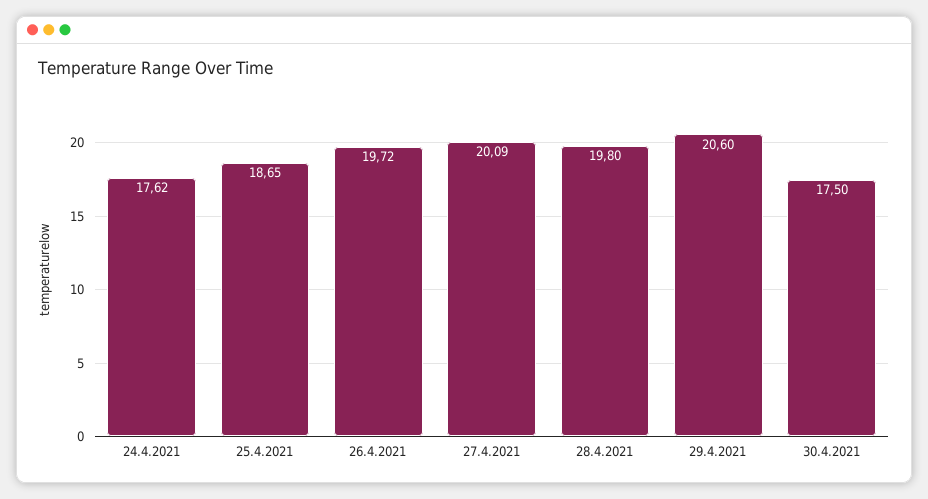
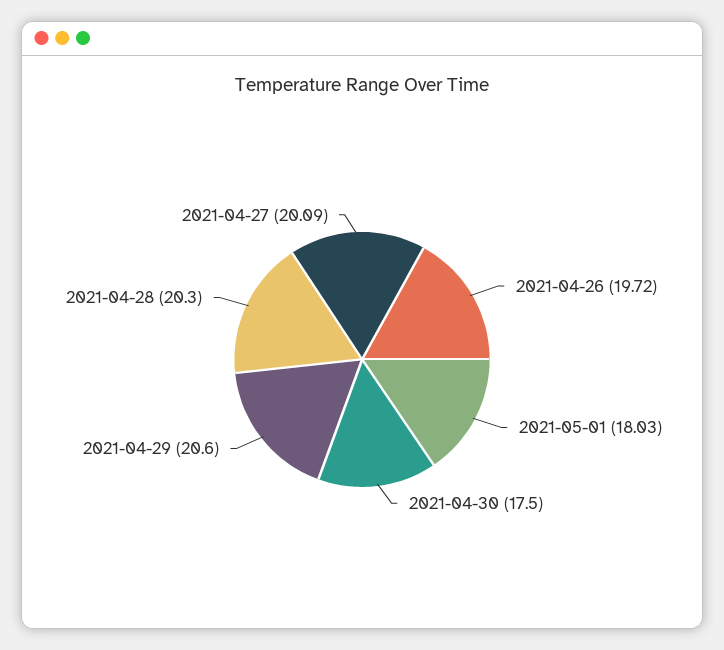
24.4.2021: 17.62 -> none
25.4.2021: 18.65 -> none
28.4.2021: 19.8 -> 20.3
2021-05-01: none -> 18.03

